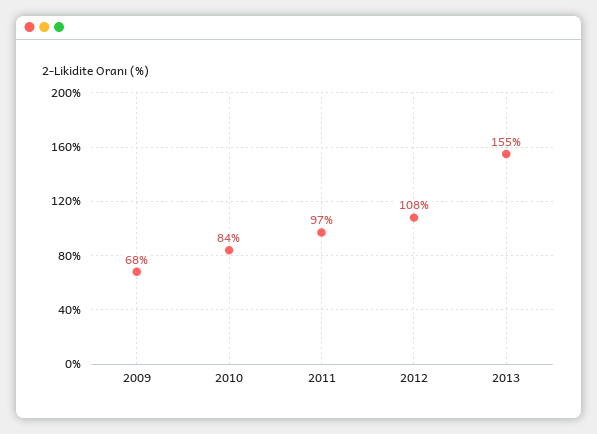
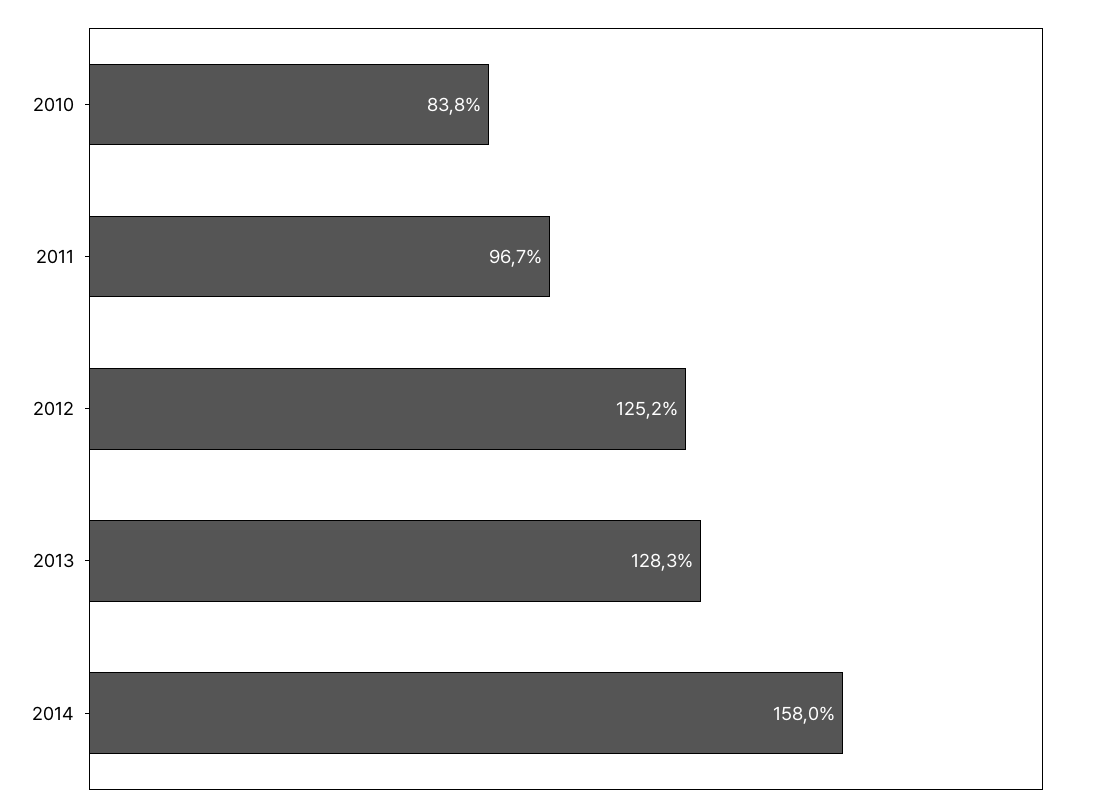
2009: 68 -> none
2012: 108 -> 125.2
2013: 155 -> 128.3
2014: none -> 158

